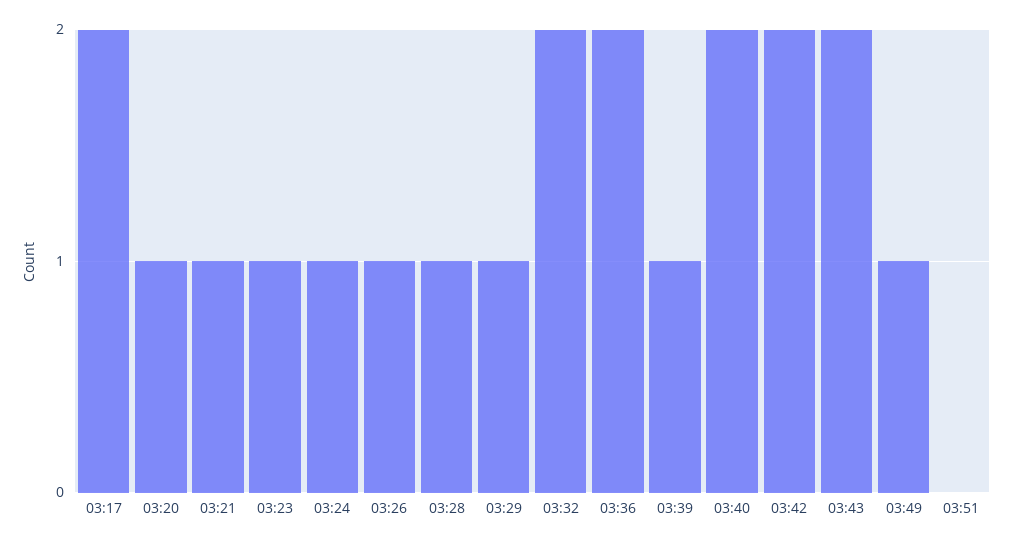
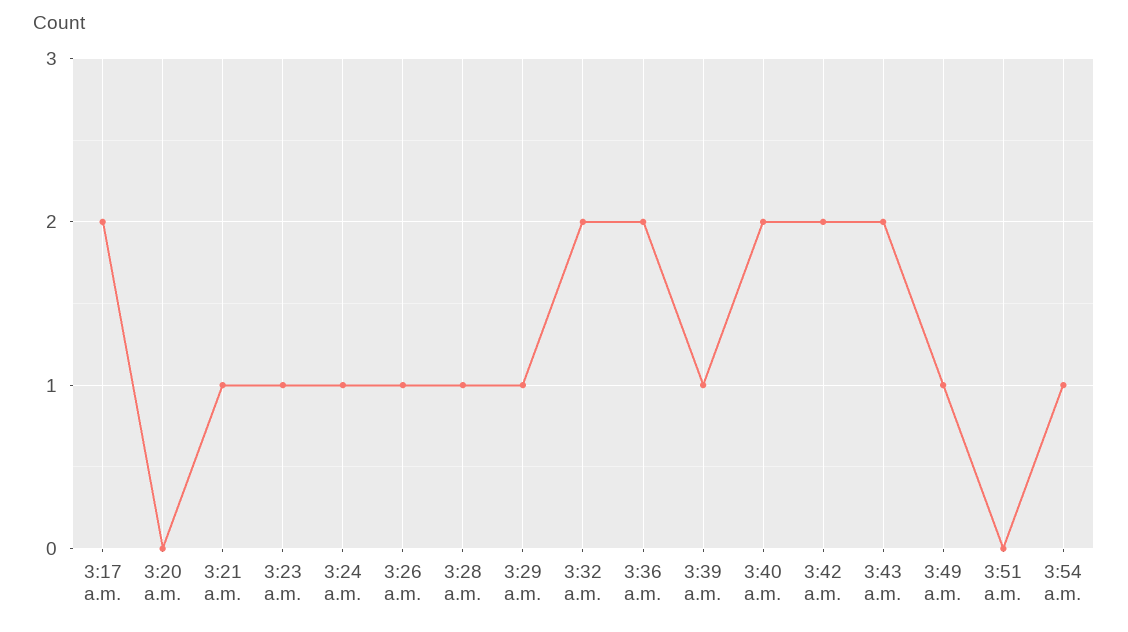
03:20: 1 -> 0
3:54 a.m.: none -> 1

